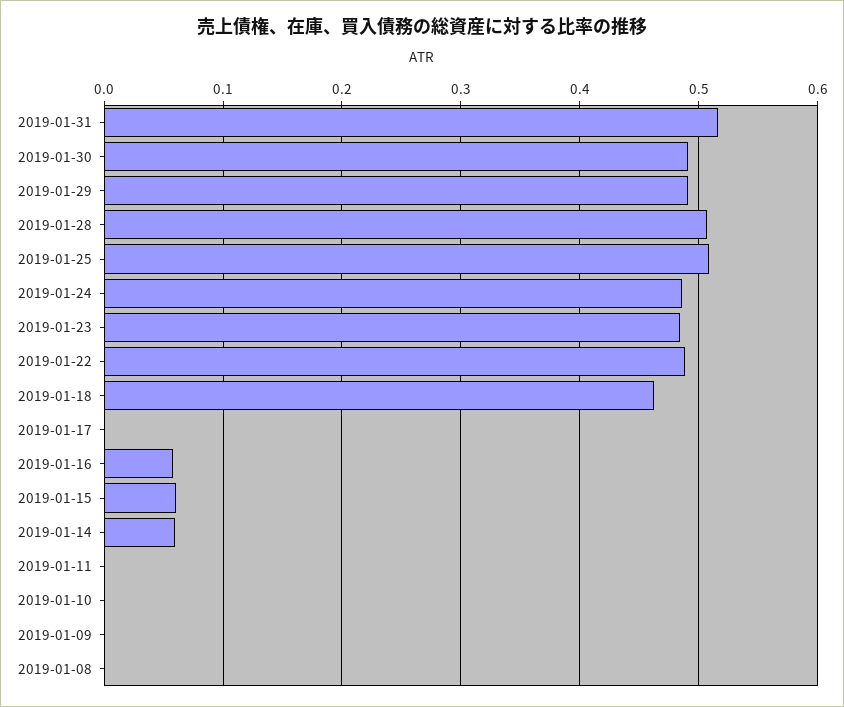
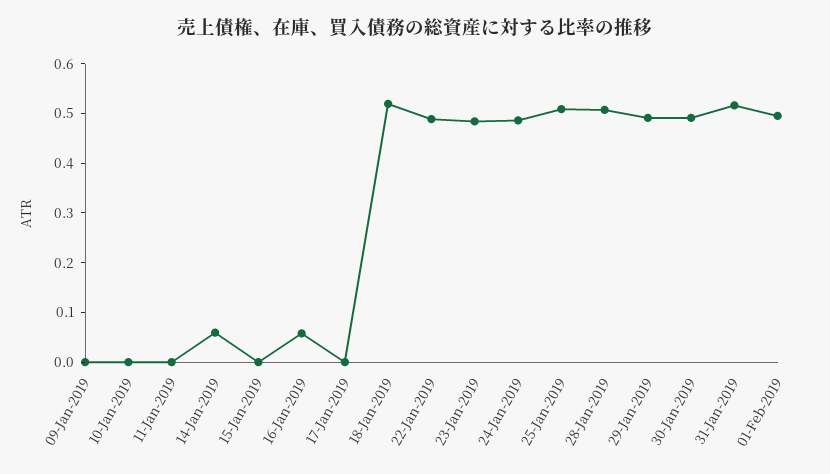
2019-01-18: 0.46 -> 0.52
2019-01-15: 0.06 -> 0
2019-01-08: 0 -> none
01-Feb-2019: none -> 0.5

